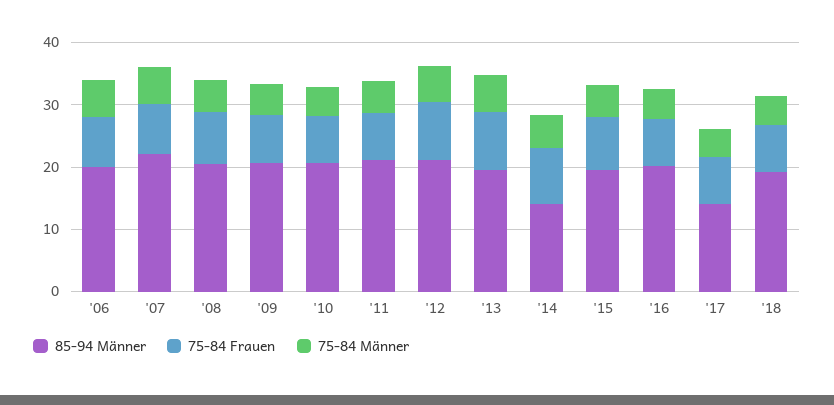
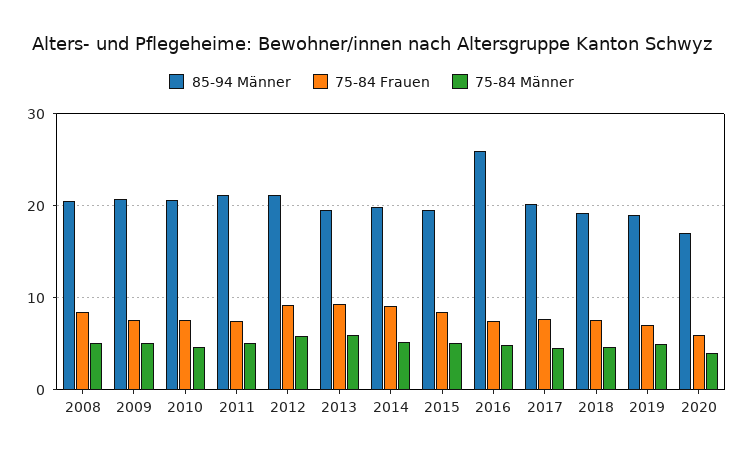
85-94 Männer, '06: 20 -> none
75-84 Frauen, '06: 8 -> none
75-84 Männer, '06: 6 -> none
85-94 Männer, '07: 22 -> none
75-84 Frauen, '07: 8 -> none
75-84 Männer, '07: 6 -> none
85-94 Männer, '14: 14 -> 20
85-94 Männer, '16: 20 -> 26
85-94 Männer, '17: 14 -> 20
85-94 Männer, 2019: none -> 19
75-84 Frauen, 2019: none -> 7
75-84 Männer, 2019: none -> 5
85-94 Männer, 2020: none -> 17
75-84 Frauen, 2020: none -> 6
75-84 Männer, 2020: none -> 4

